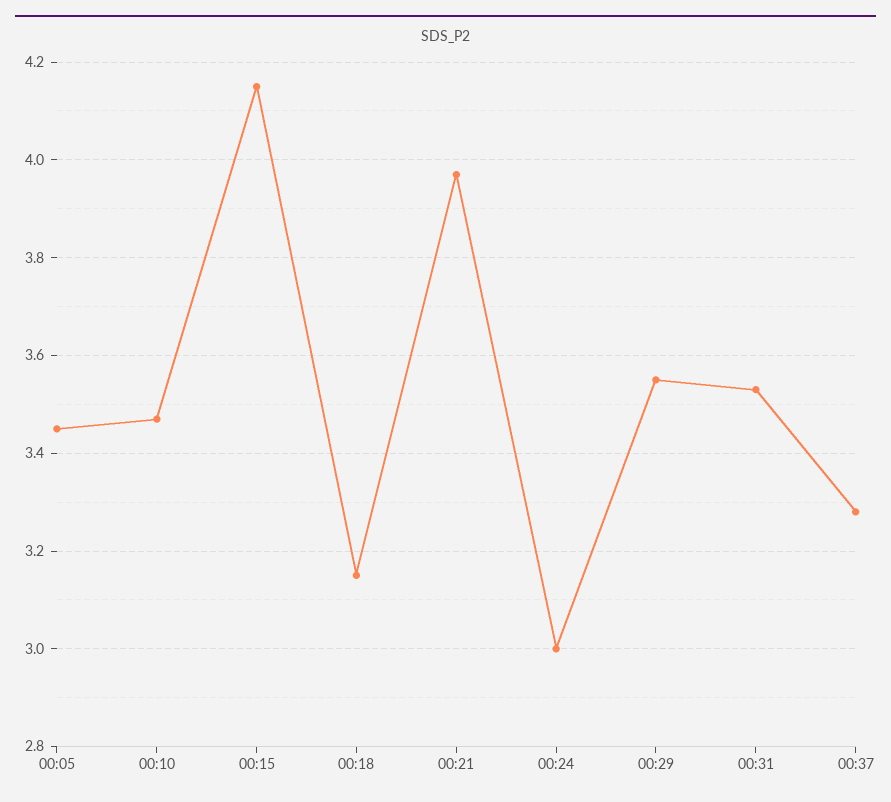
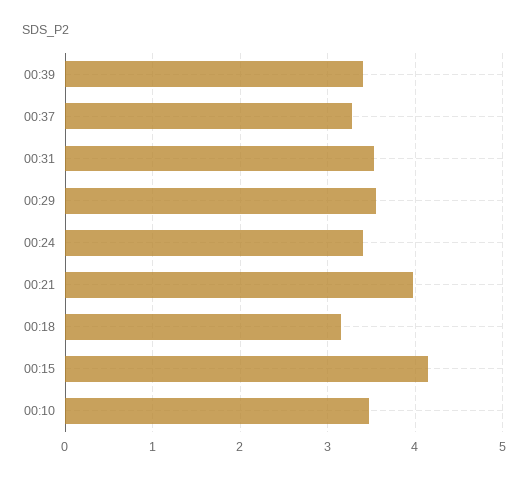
00:05: 3.45 -> none
00:24: 3 -> 3.4
00:39: none -> 3.4

